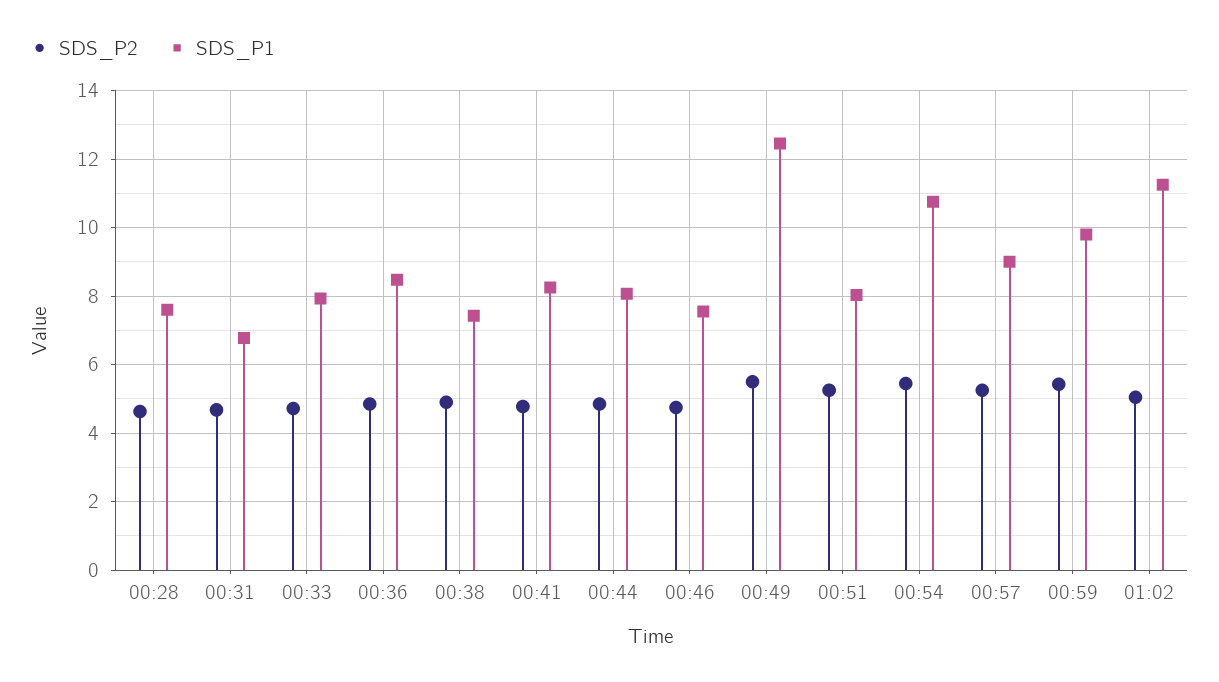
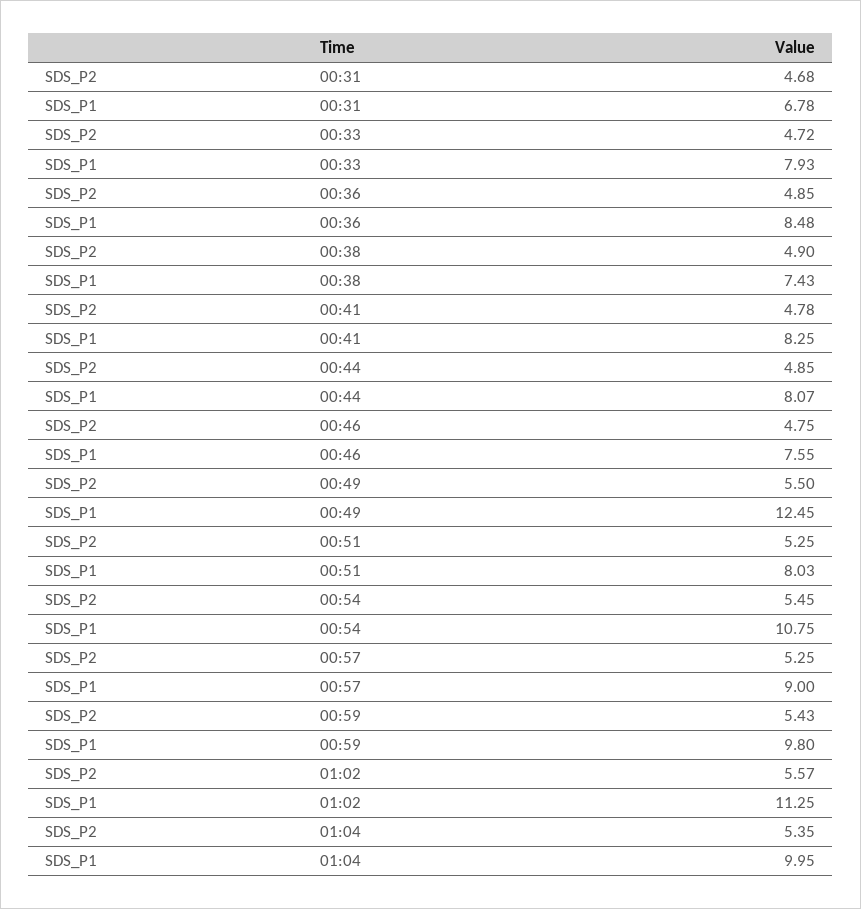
SDS_P2, 00:28: 4.6 -> none
SDS_P1, 00:28: 7.6 -> none
SDS_P2, 01:02: 5 -> 5.57
SDS_P2, 01:04: none -> 5.35
SDS_P1, 01:04: none -> 9.95

